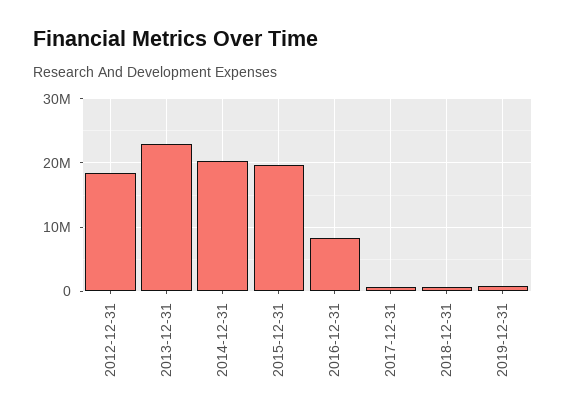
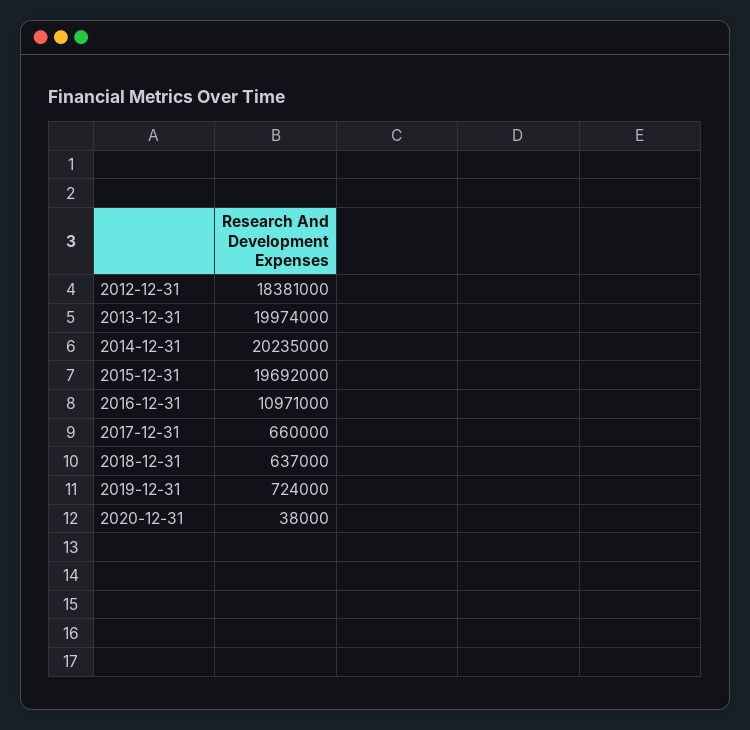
2013-12-31: 23000000 -> 19974000
2016-12-31: 8000000 -> 10971000
2020-12-31: none -> 38000

